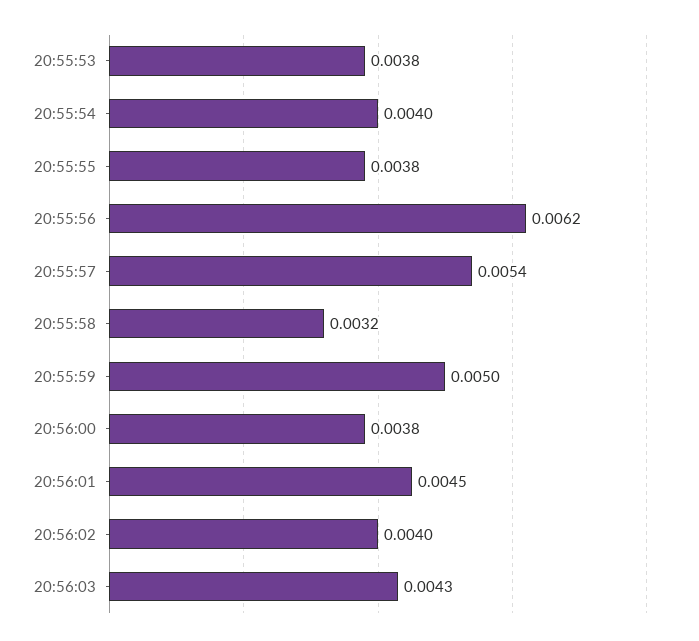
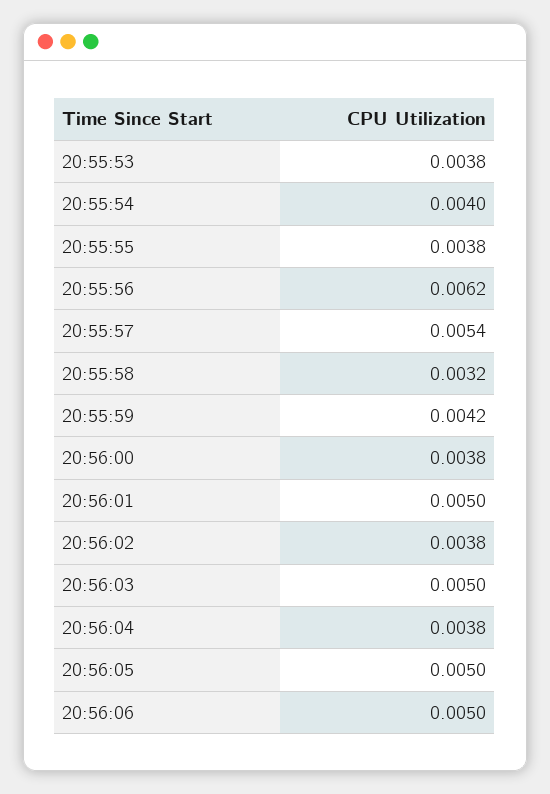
20:55:59: 0.005 -> 0.0042
20:56:01: 0.0045 -> 0.005
20:56:02: 0.004 -> 0.0038
20:56:03: 0.0043 -> 0.005
20:56:04: none -> 0.0038
20:56:05: none -> 0.005
20:56:06: none -> 0.005

